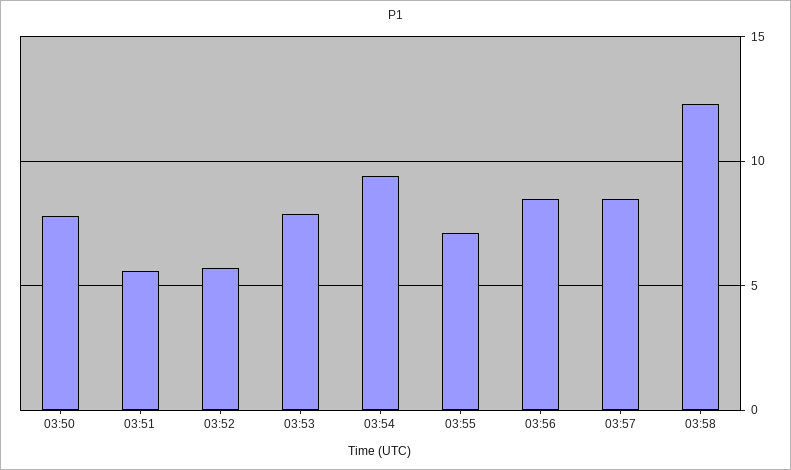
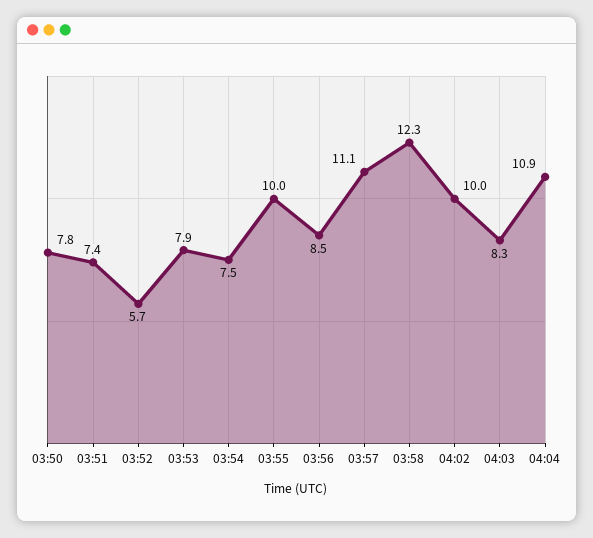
03:51: 5.5 -> 7.4
03:54: 9.5 -> 7.5
03:55: 7 -> 10
03:57: 8.5 -> 11.1
04:02: none -> 10
04:03: none -> 8.3
04:04: none -> 10.9

